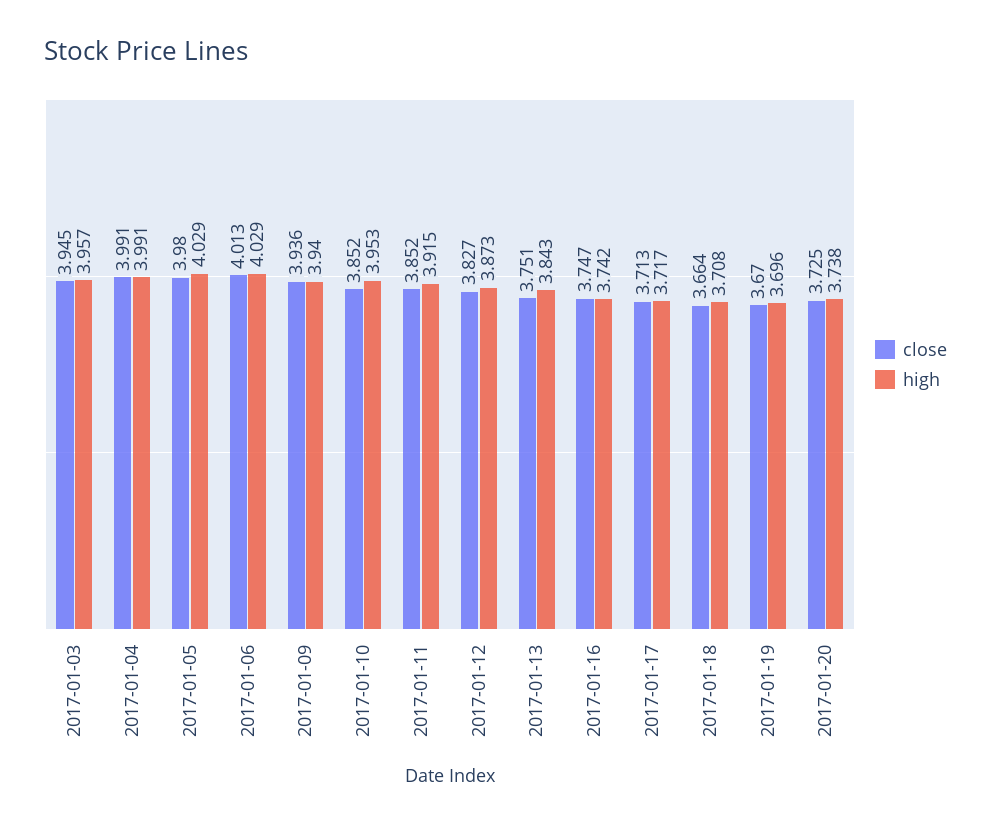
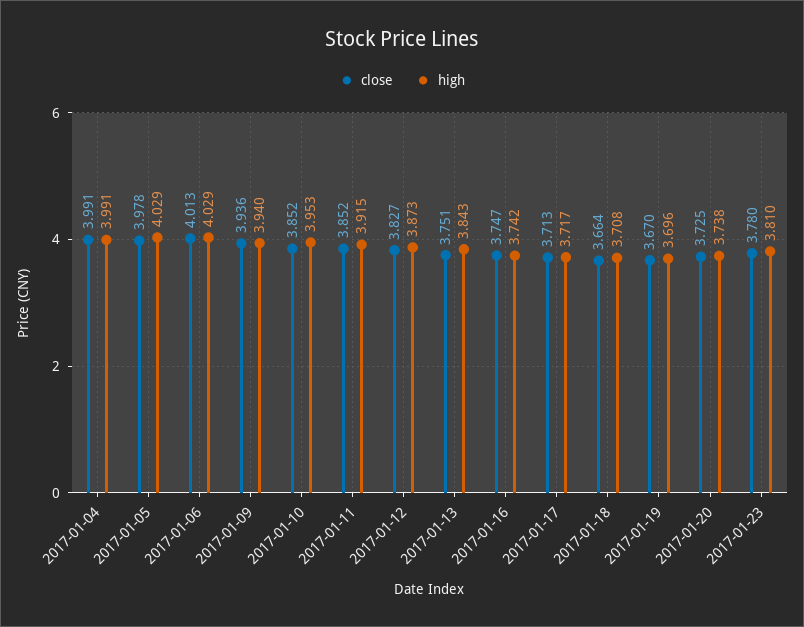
close, 2017-01-03: 3.945 -> none
high, 2017-01-03: 3.957 -> none
close, 2017-01-05: 3.98 -> 3.978
close, 2017-01-23: none -> 3.78
high, 2017-01-23: none -> 3.81

